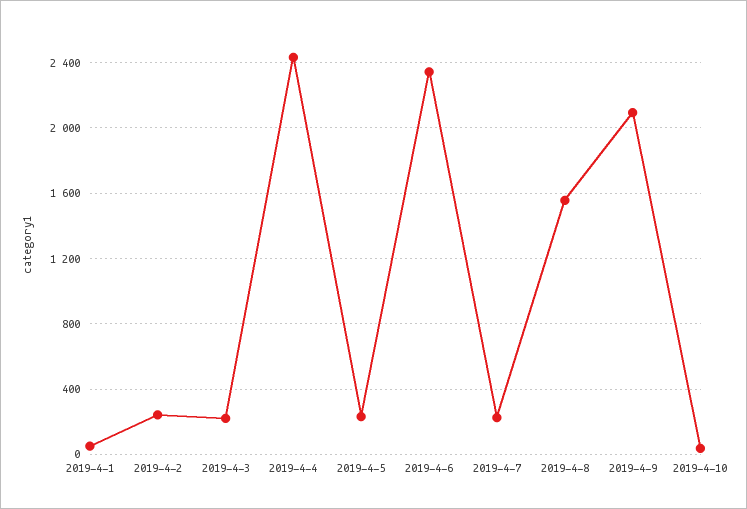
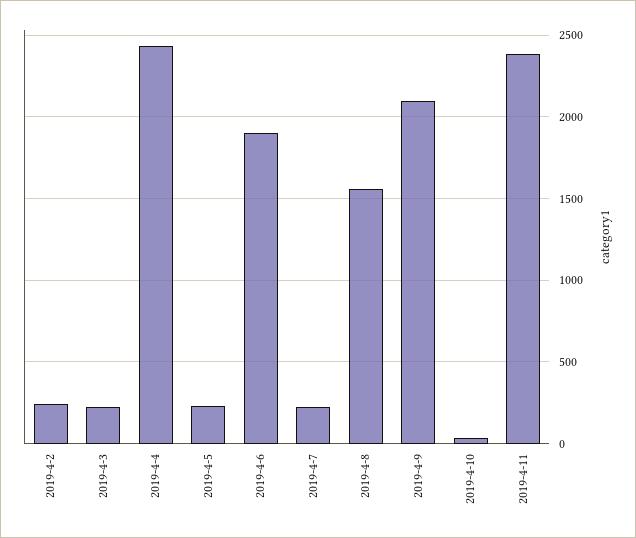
2019-4-1: 50 -> none
2019-4-6: 2350 -> 1900
2019-4-11: none -> 2400

